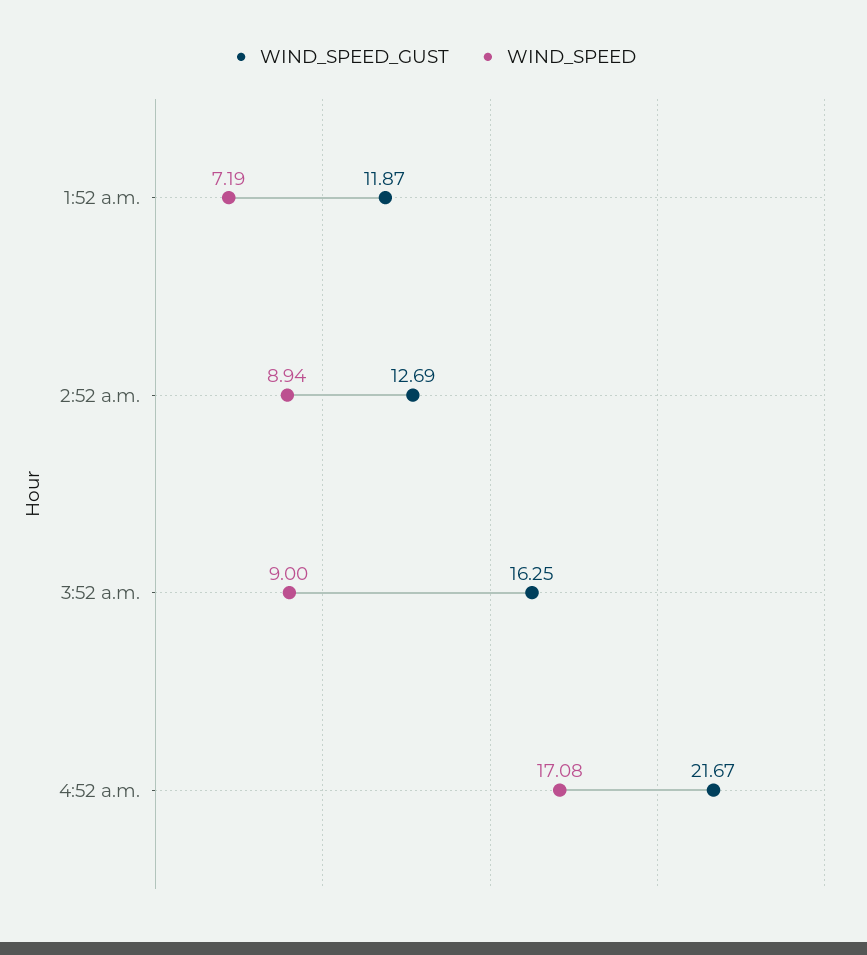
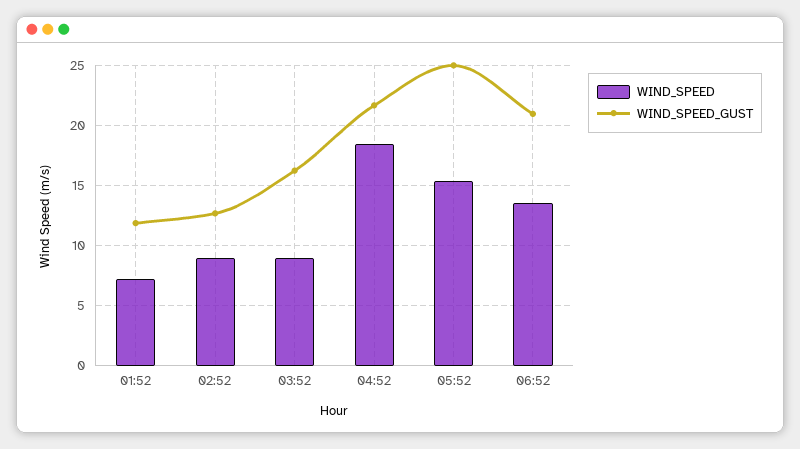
WIND_SPEED, 4:52 a.m.: 17.08 -> 18.5
WIND_SPEED, 05:52: none -> 15.5
WIND_SPEED_GUST, 05:52: none -> 25
WIND_SPEED, 06:52: none -> 13.5
WIND_SPEED_GUST, 06:52: none -> 21

